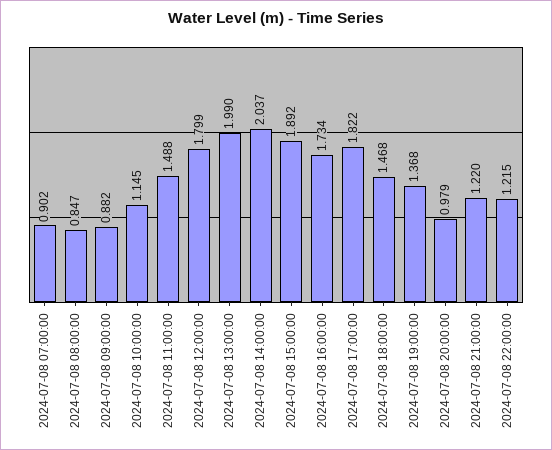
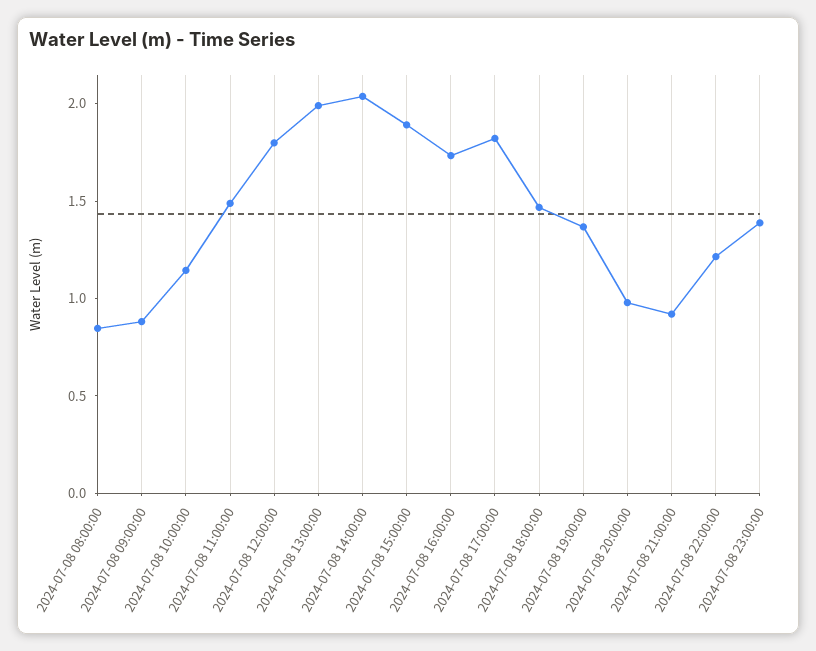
2024-07-08 07:00:00: 0.902 -> none
2024-07-08 21:00:00: 1.22 -> 0.9
2024-07-08 23:00:00: none -> 1.4

